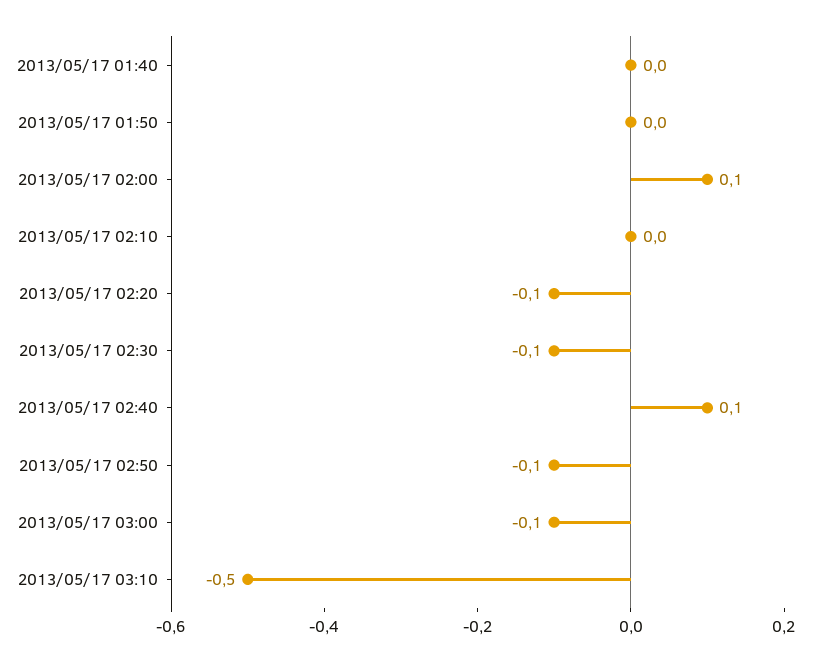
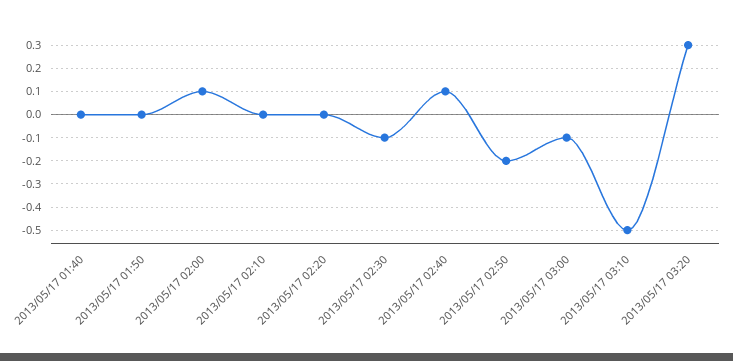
2013/05/17 02:20: -0.1 -> 0
2013/05/17 02:50: -0.1 -> -0.2
2013/05/17 03:20: none -> 0.3

